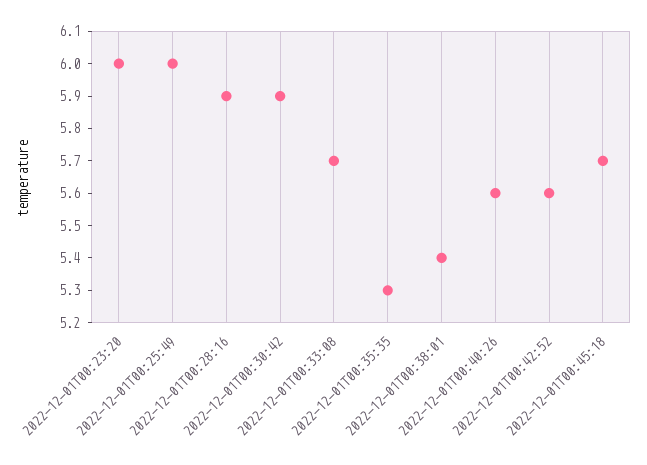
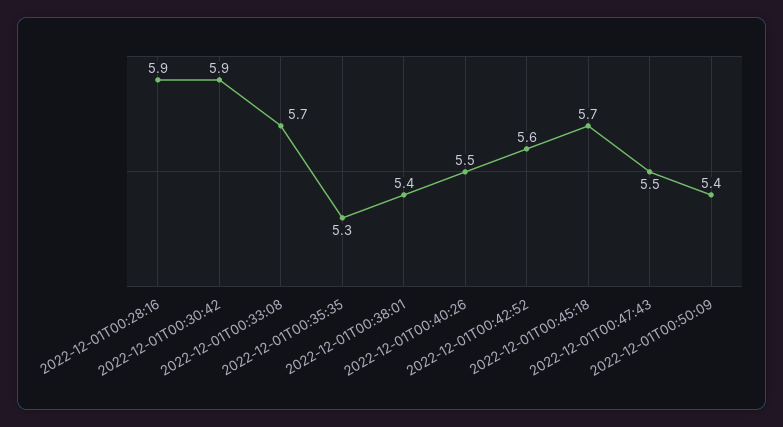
2022-12-01T00:23:20: 6 -> none
2022-12-01T00:25:49: 6 -> none
2022-12-01T00:40:26: 5.6 -> 5.5
2022-12-01T00:47:43: none -> 5.5
2022-12-01T00:50:09: none -> 5.4

